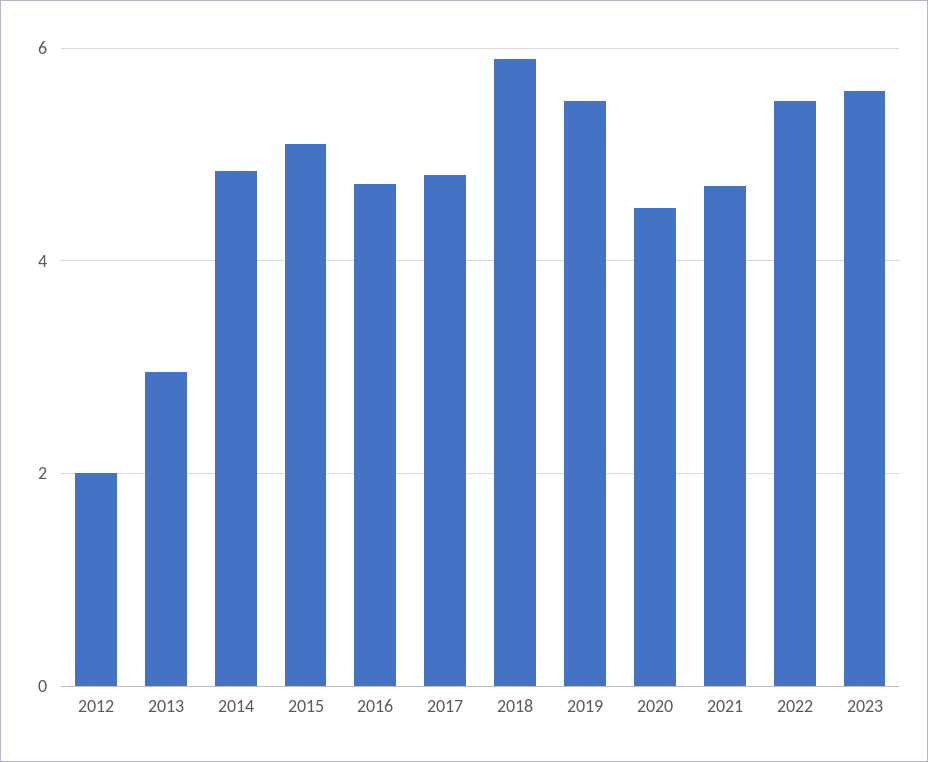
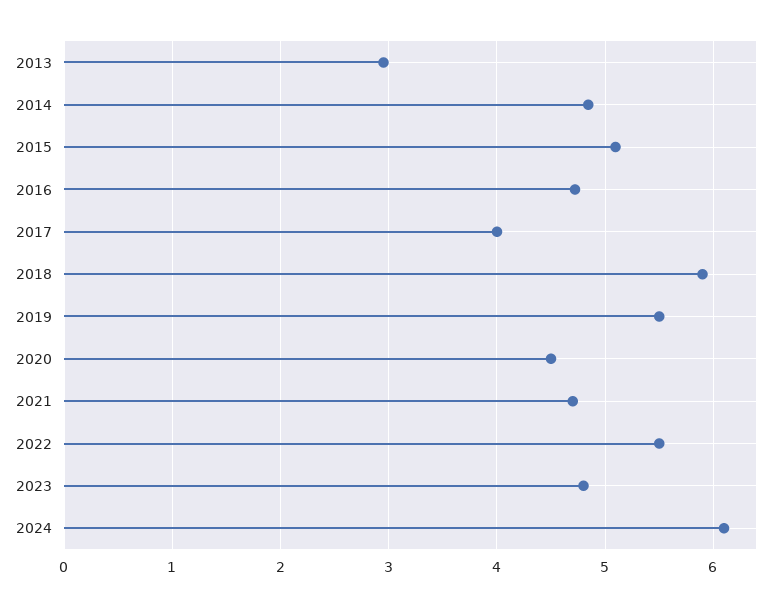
2012: 2 -> none
2017: 4.8 -> 4
2023: 5.6 -> 4.8
2024: none -> 6.1

